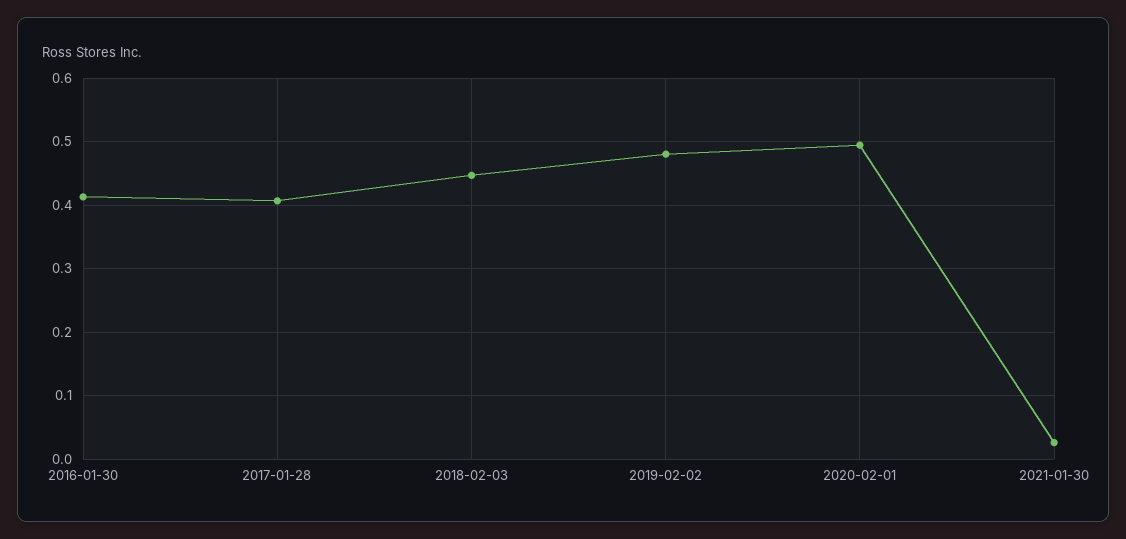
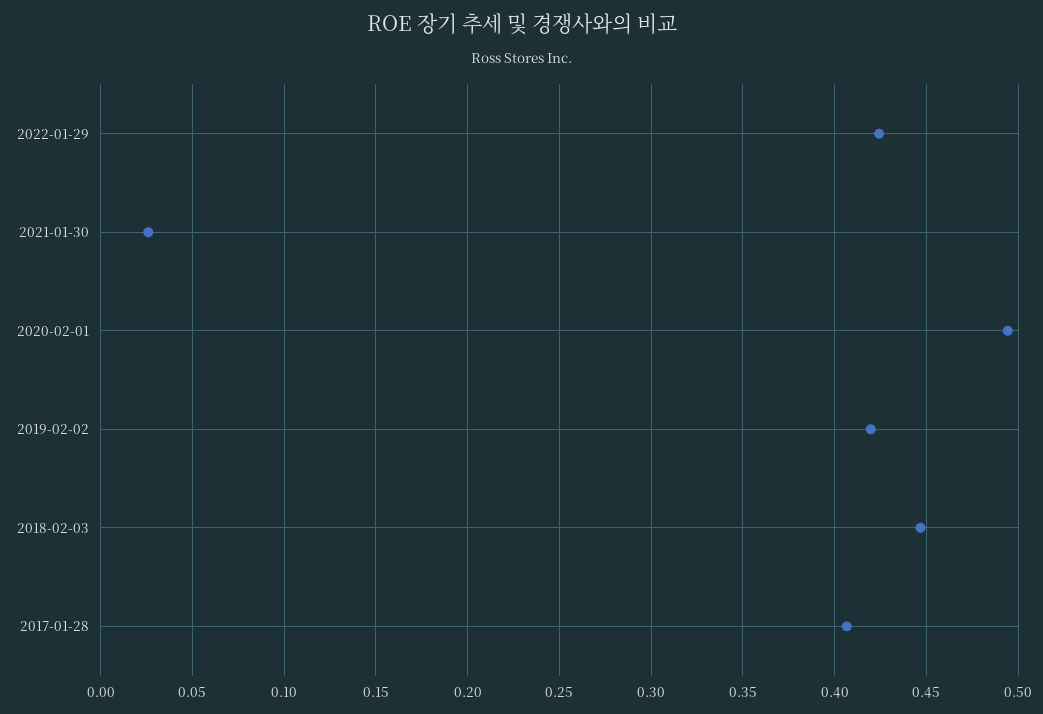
2016-01-30: 0.41 -> none
2019-02-02: 0.48 -> 0.42
2022-01-29: none -> 0.425

